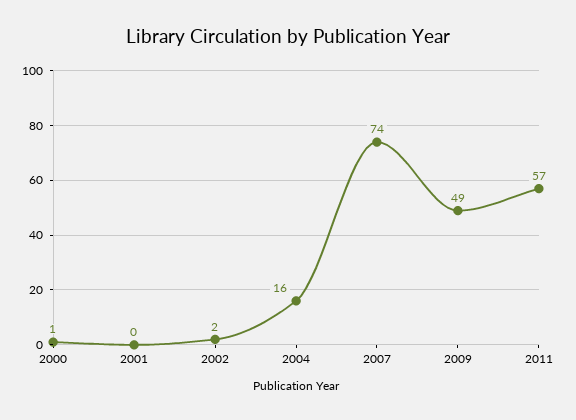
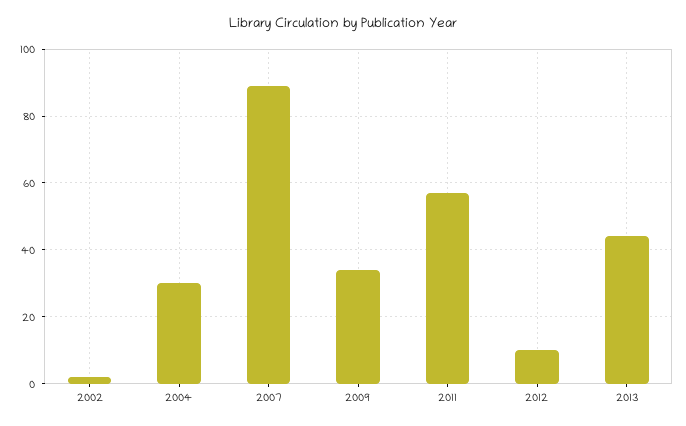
2000: 1 -> none
2001: 0 -> none
2004: 16 -> 30
2007: 74 -> 90
2009: 49 -> 35
2012: none -> 10
2013: none -> 45

